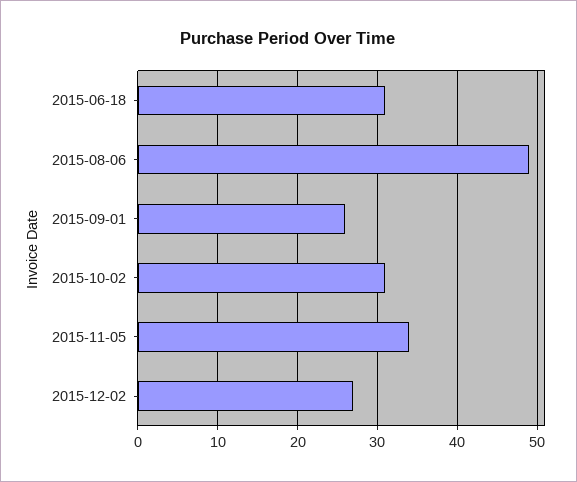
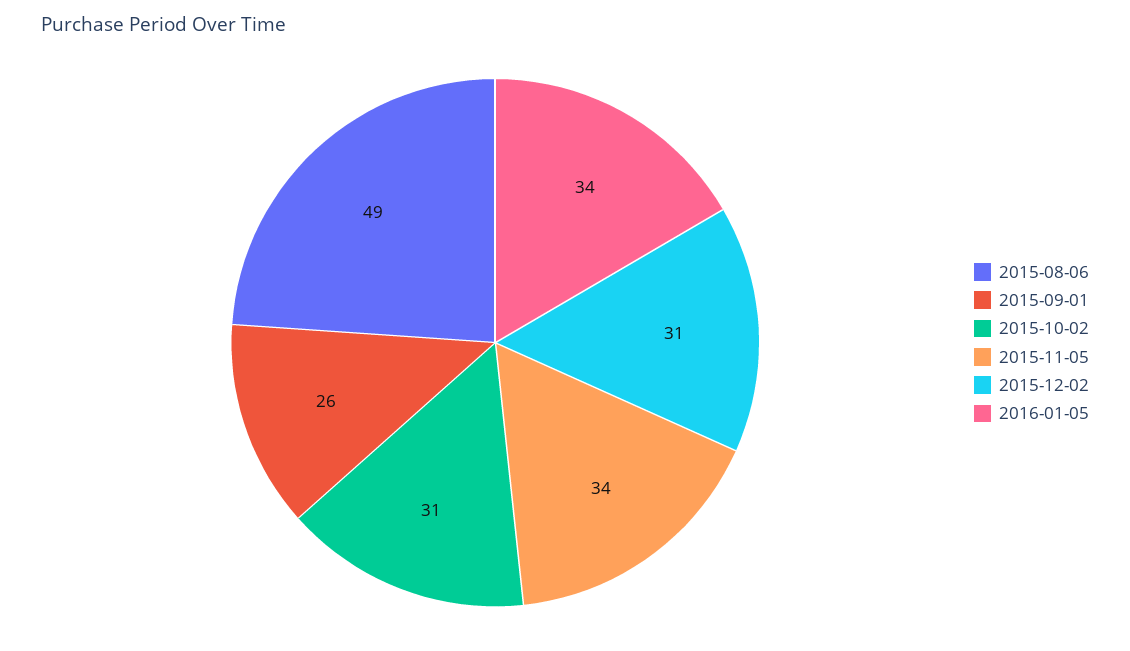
2015-06-18: 31 -> none
2015-12-02: 27 -> 31
2016-01-05: none -> 34

